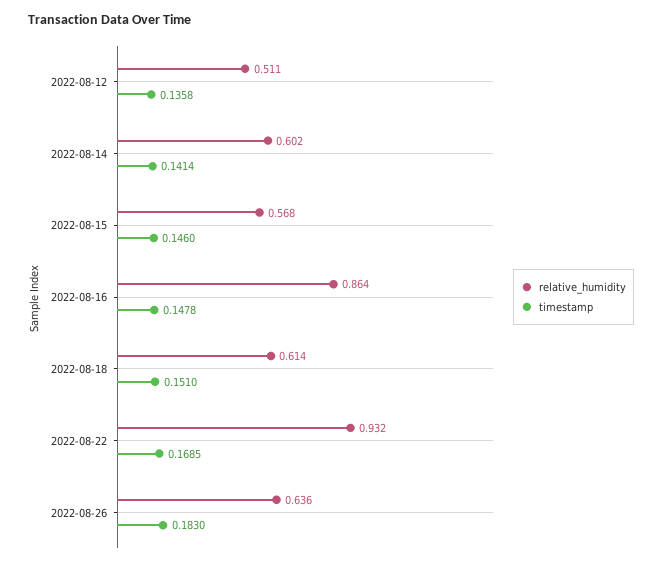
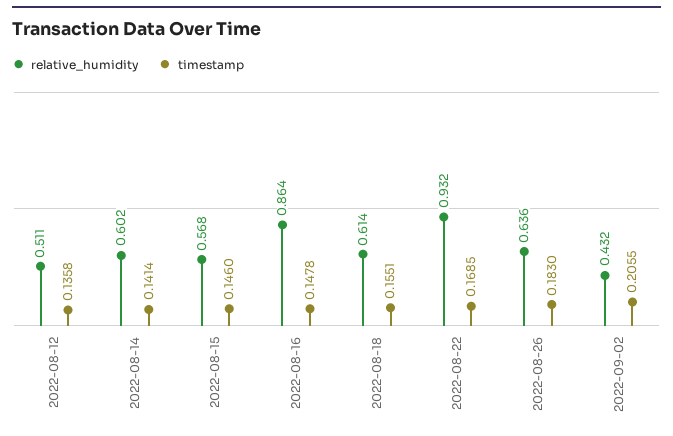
timestamp, 2022-08-18: 0.151 -> 0.1551
relative_humidity, 2022-09-02: none -> 0.432
timestamp, 2022-09-02: none -> 0.2055

